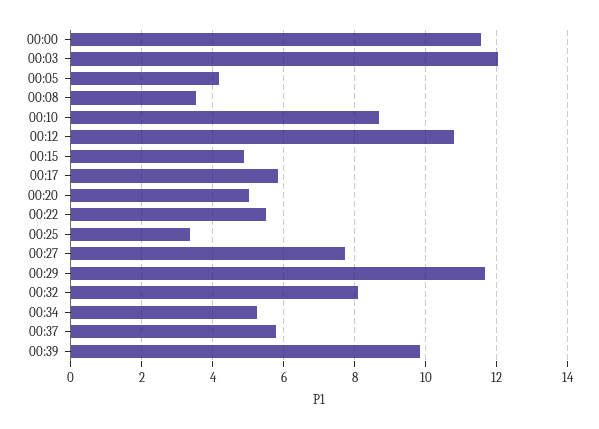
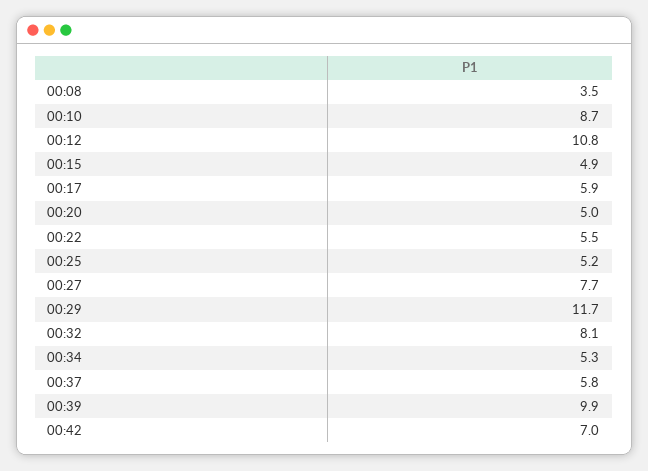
00:00: 11.6 -> none
00:03: 12 -> none
00:05: 4.2 -> none
00:25: 3.4 -> 5.2
00:42: none -> 7

